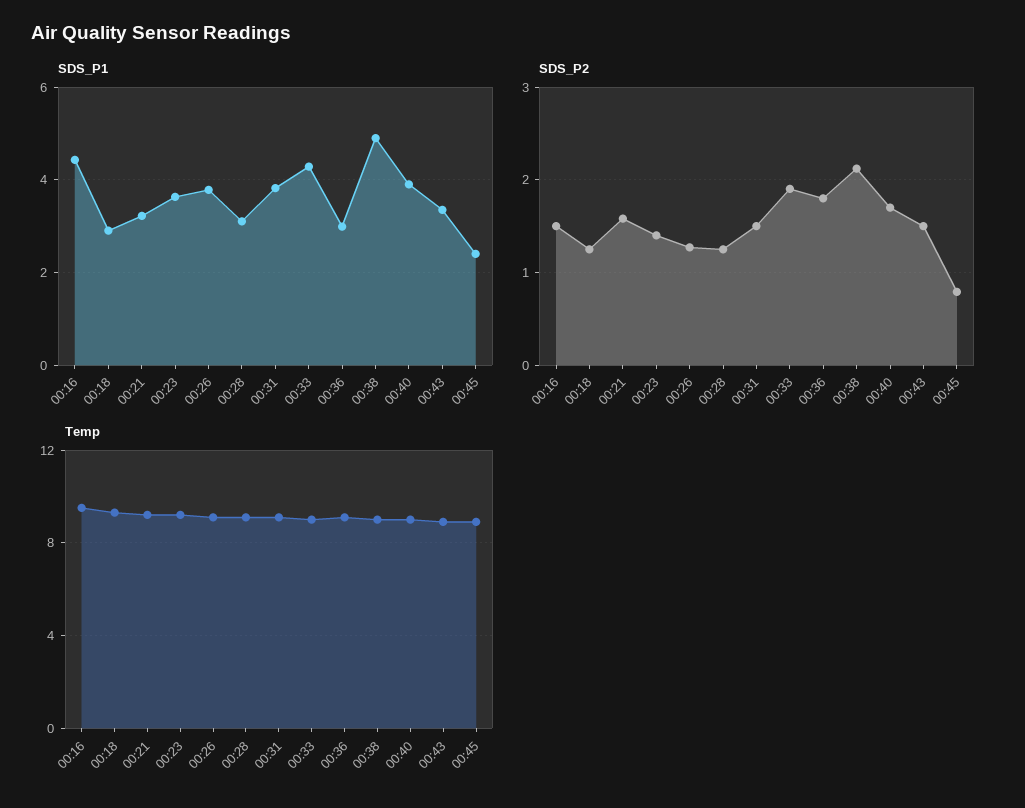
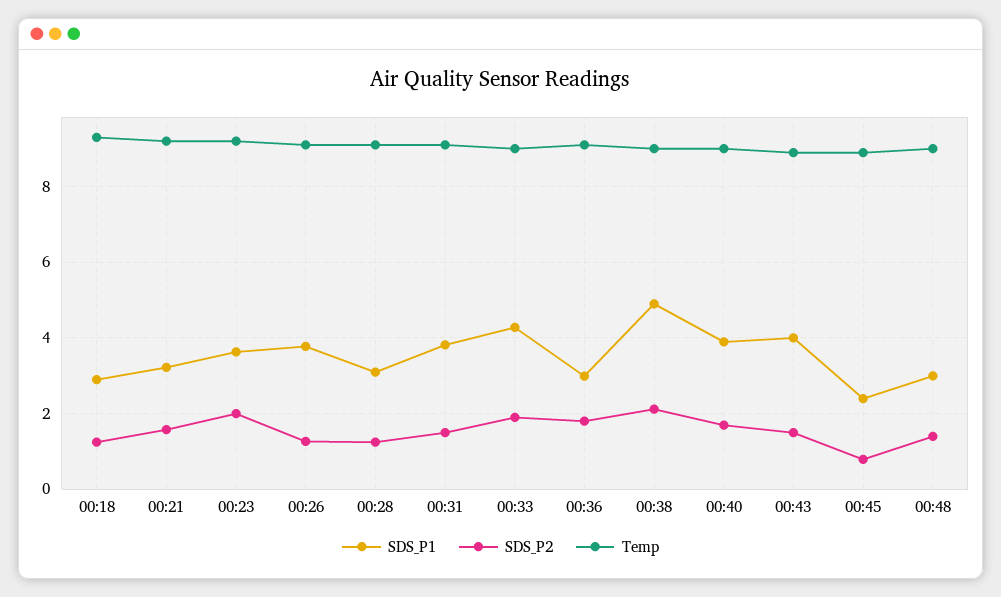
SDS_P1, 00:16: 4.4 -> none
SDS_P1, 00:43: 3.4 -> 4
SDS_P2, 00:16: 1.5 -> none
SDS_P2, 00:23: 1.4 -> 2
Temp, 00:16: 9.5 -> none
SDS_P1, 00:48: none -> 3
SDS_P2, 00:48: none -> 1.4
Temp, 00:48: none -> 9

